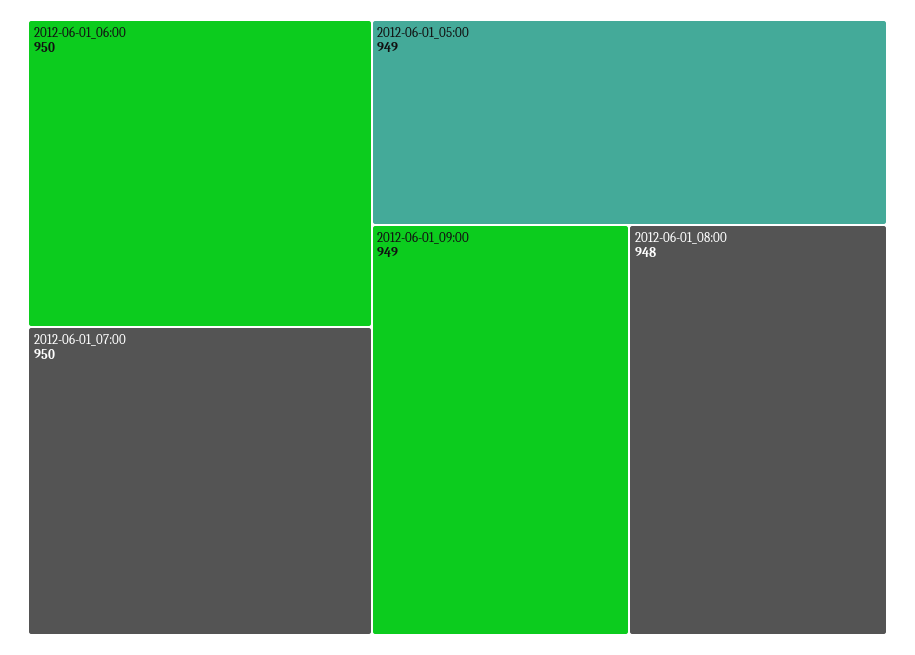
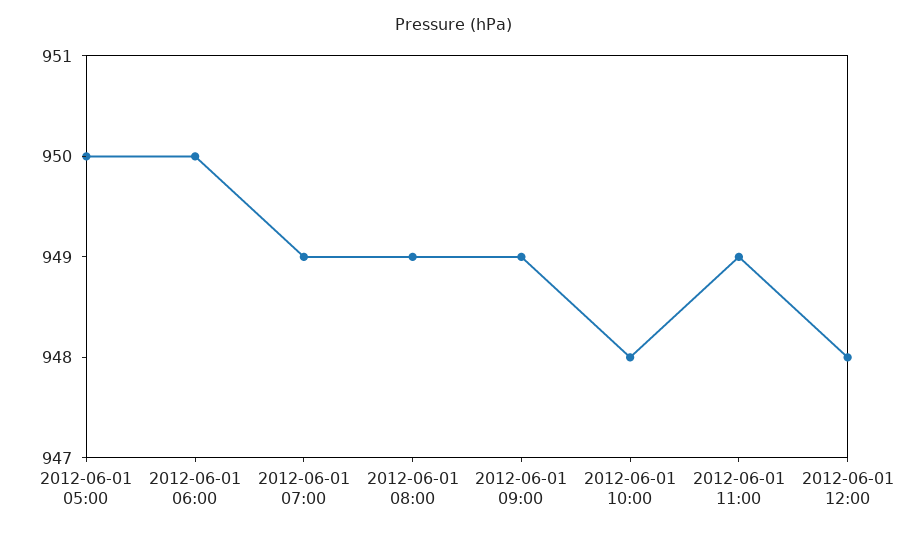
2012-06-01_07:00: 950 -> 949
2012-06-01_05:00: 949 -> 950
2012-06-01_08:00: 948 -> 949
2012-06-01 10:00: none -> 948
2012-06-01 11:00: none -> 949
2012-06-01 12:00: none -> 948

